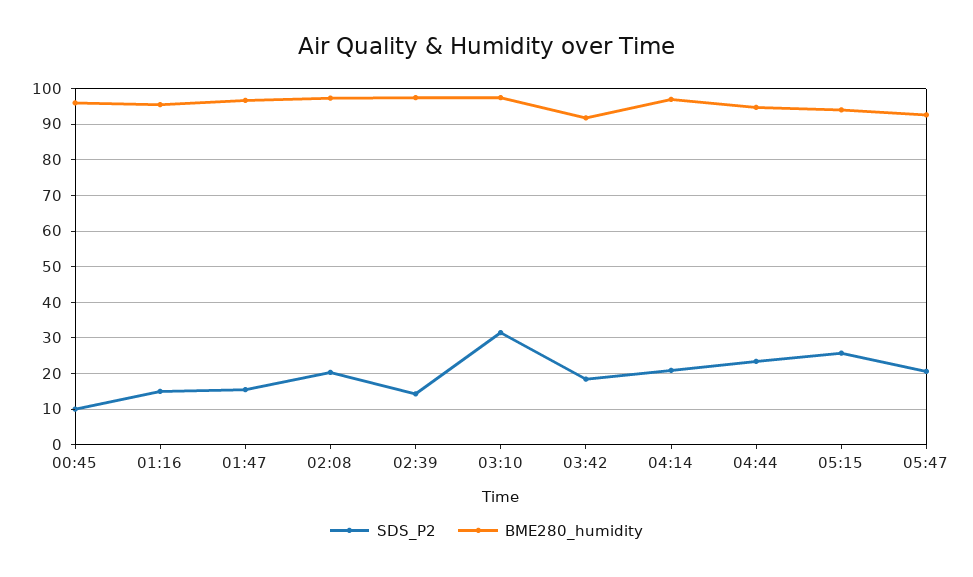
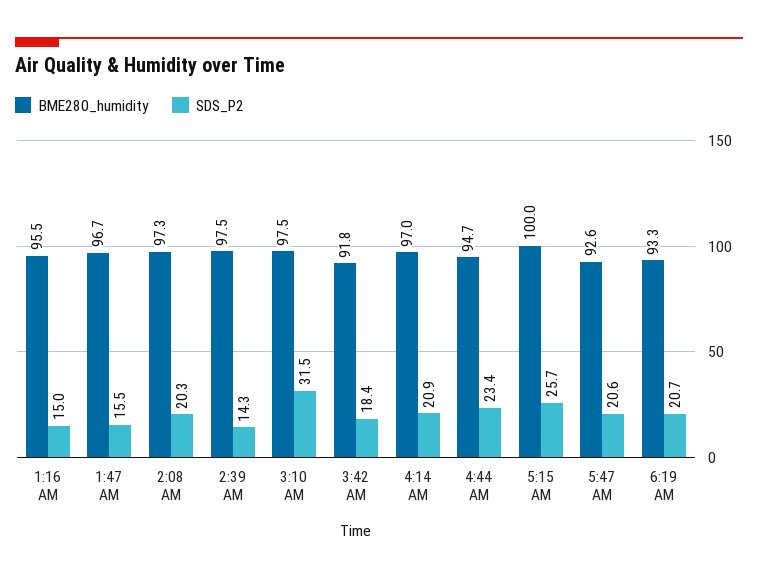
SDS_P2, 00:45: 10 -> none
BME280_humidity, 00:45: 96 -> none
BME280_humidity, 05:15: 94 -> 100
BME280_humidity, 6:19 AM: none -> 93.3
SDS_P2, 6:19 AM: none -> 20.7

